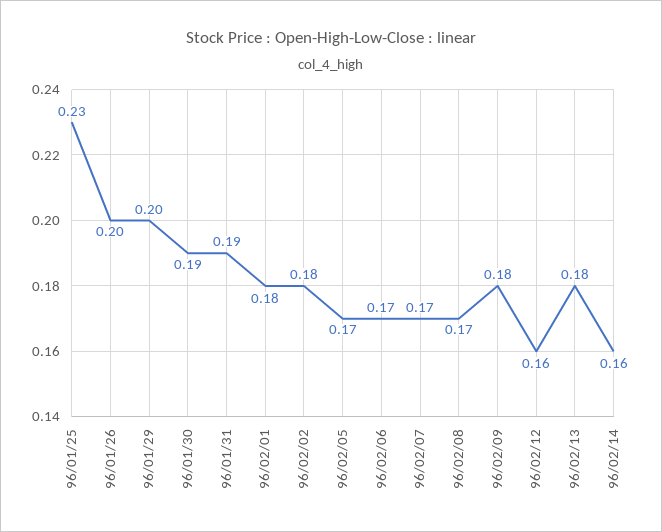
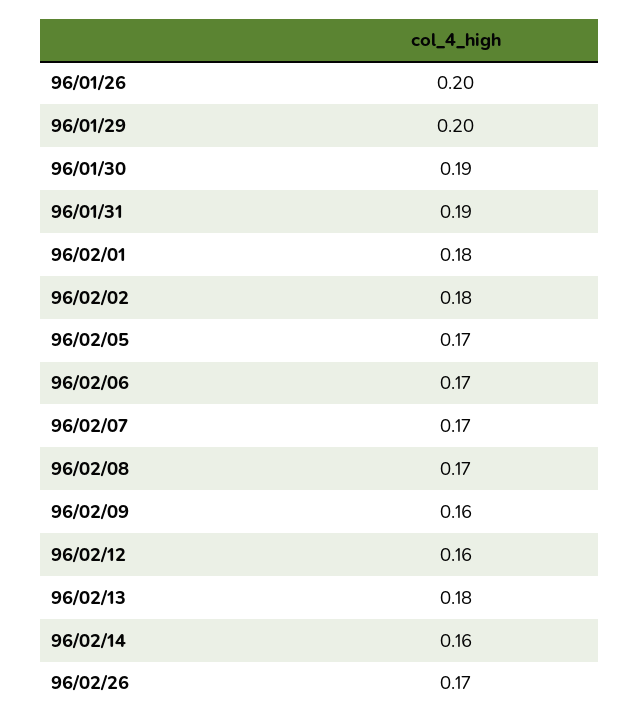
96/01/25: 0.23 -> none
96/02/09: 0.18 -> 0.16
96/02/26: none -> 0.17

